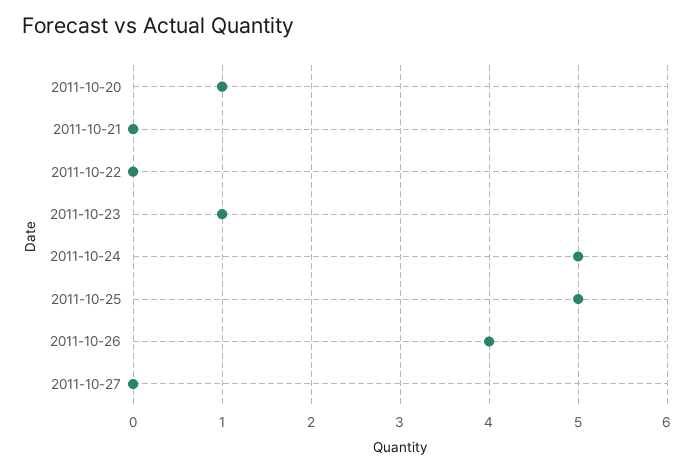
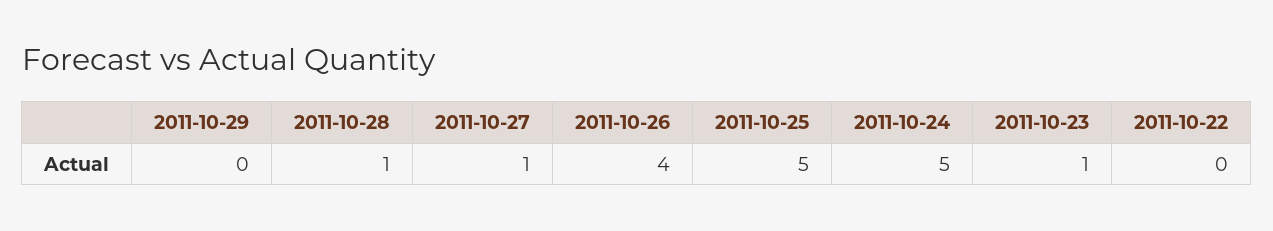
2011-10-20: 1 -> none
2011-10-21: 0 -> none
2011-10-27: 0 -> 1
2011-10-29: none -> 0
2011-10-28: none -> 1

